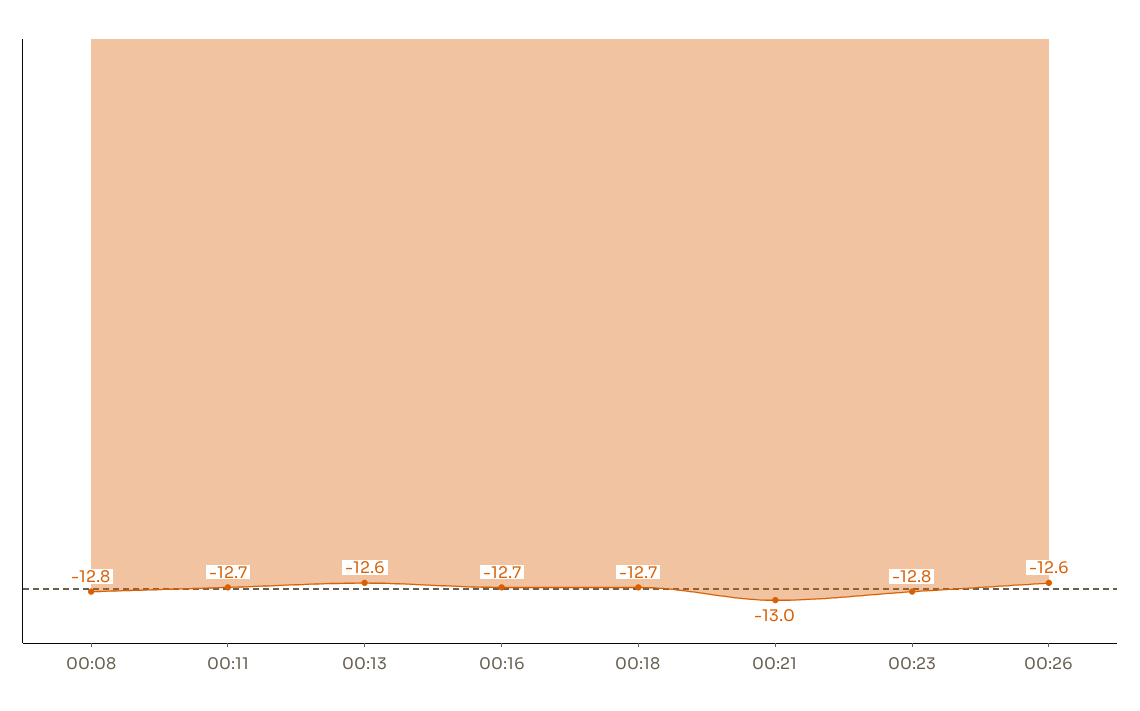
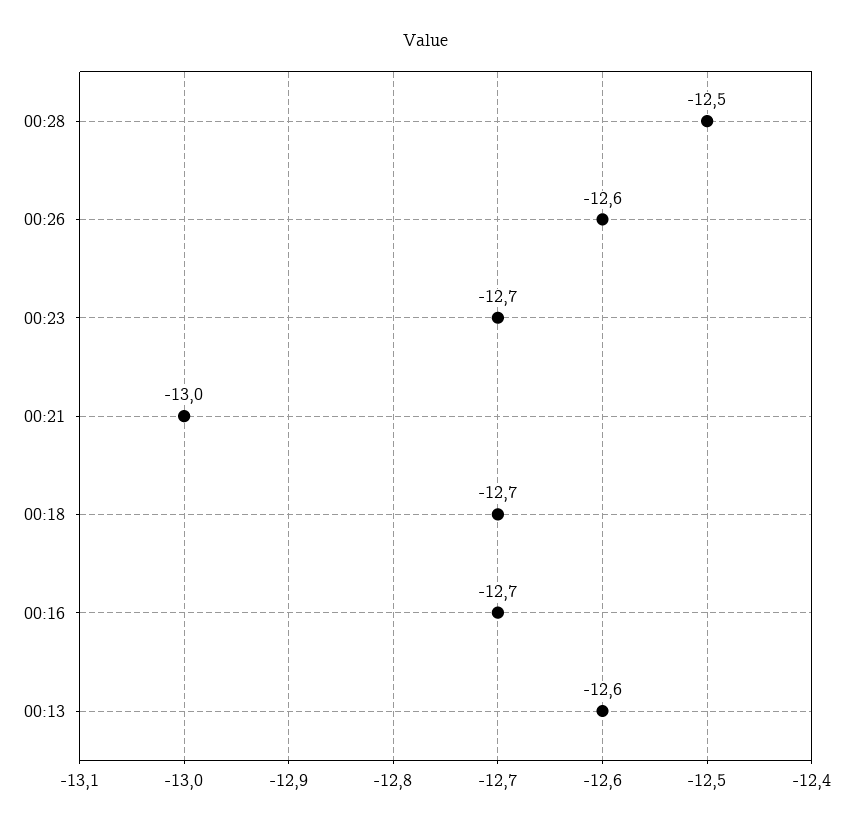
00:08: -12.8 -> none
00:11: -12.7 -> none
00:23: -12.8 -> -12.7
00:28: none -> -12.5

